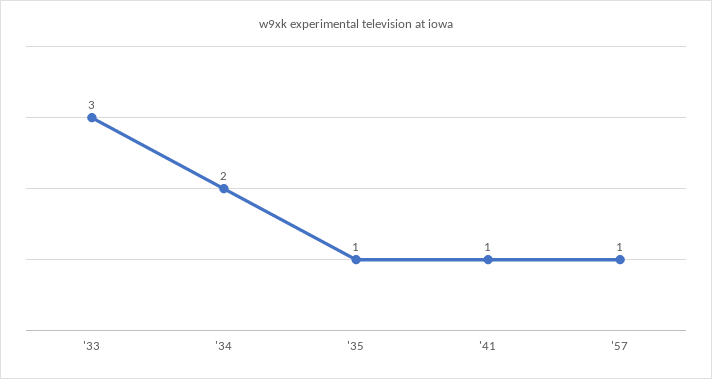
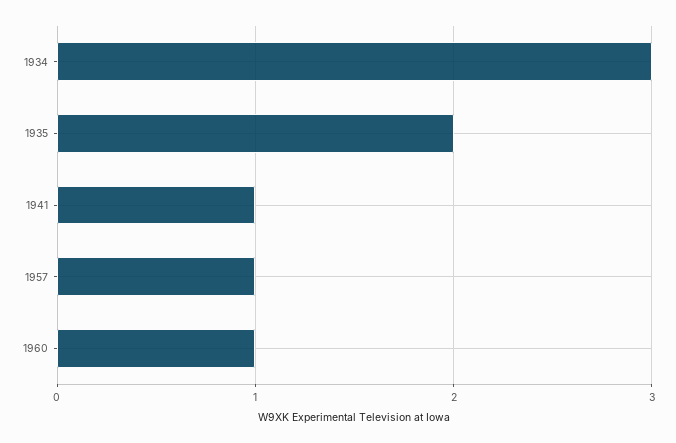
'33: 3 -> none
'34: 2 -> 3
'35: 1 -> 2
1960: none -> 1

